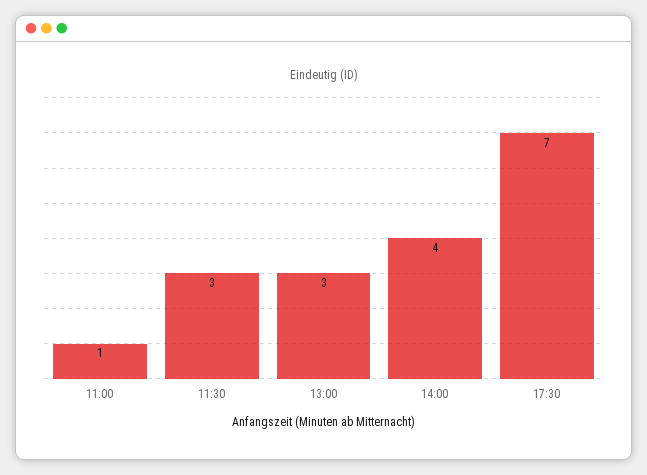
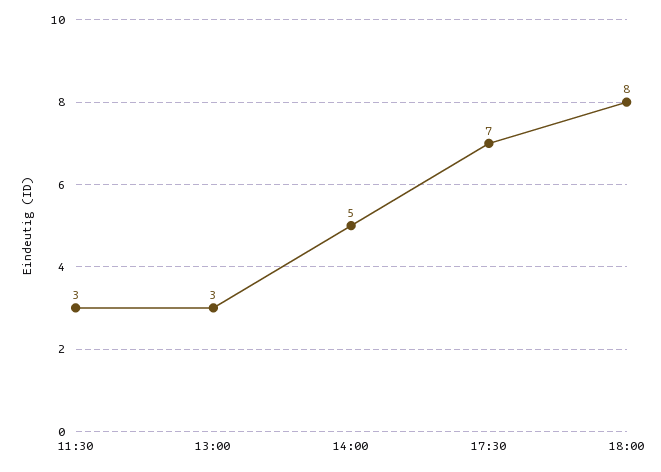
11:00: 1 -> none
14:00: 4 -> 5
18:00: none -> 8

